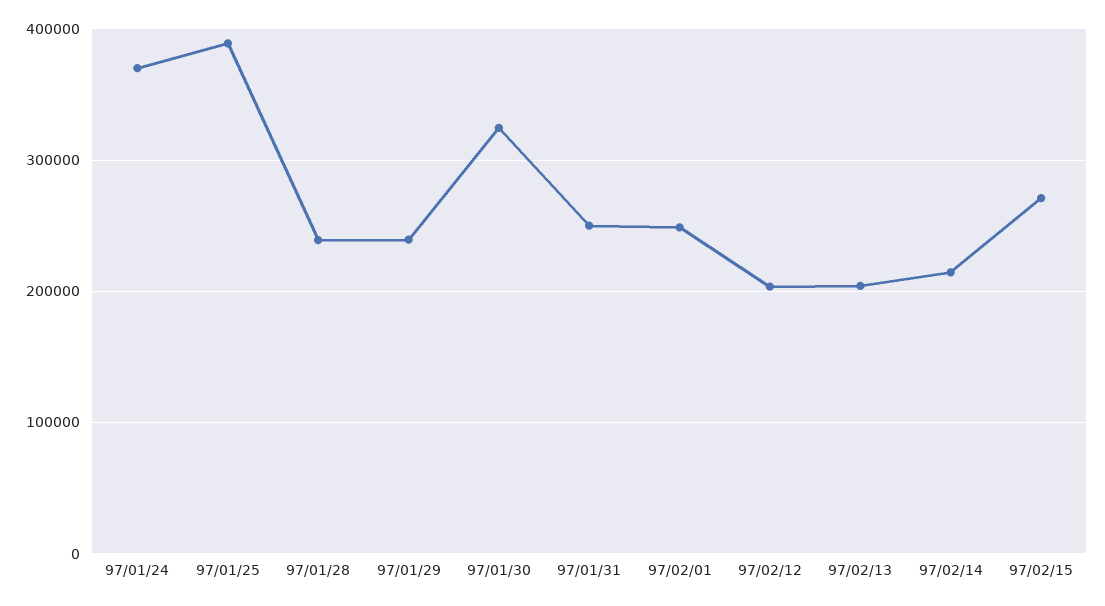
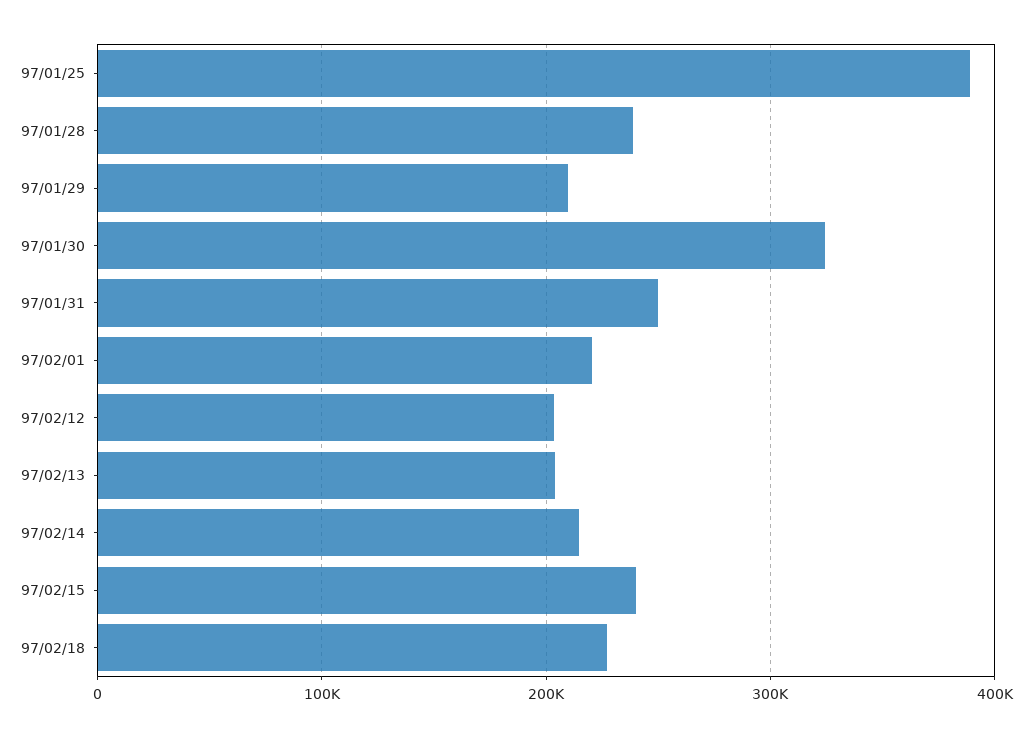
97/01/24: 370000 -> none
97/01/29: 240000 -> 210000
97/02/01: 250000 -> 220000
97/02/15: 270000 -> 240000
97/02/18: none -> 230000

